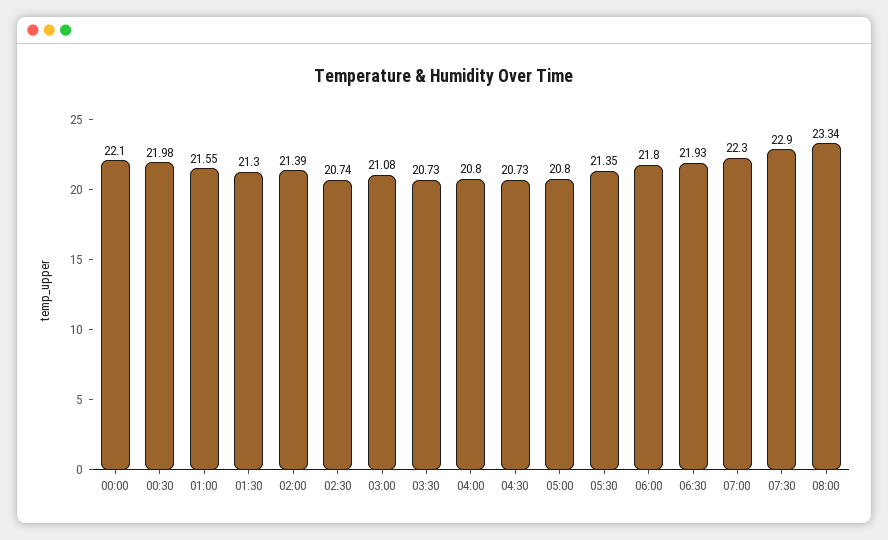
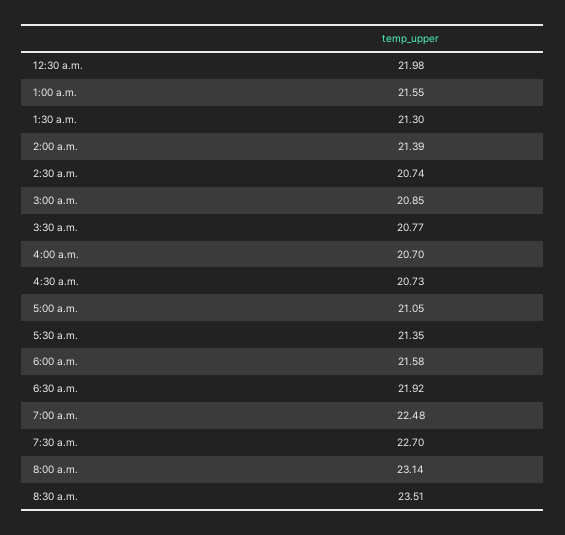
00:00: 22.1 -> none
03:00: 21.08 -> 20.85
03:30: 20.73 -> 20.77
04:00: 20.8 -> 20.7
05:00: 20.8 -> 21.05
06:00: 21.8 -> 21.58
06:30: 21.93 -> 21.92
07:00: 22.3 -> 22.48
07:30: 22.9 -> 22.7
08:00: 23.34 -> 23.14
8:30 a.m.: none -> 23.51

